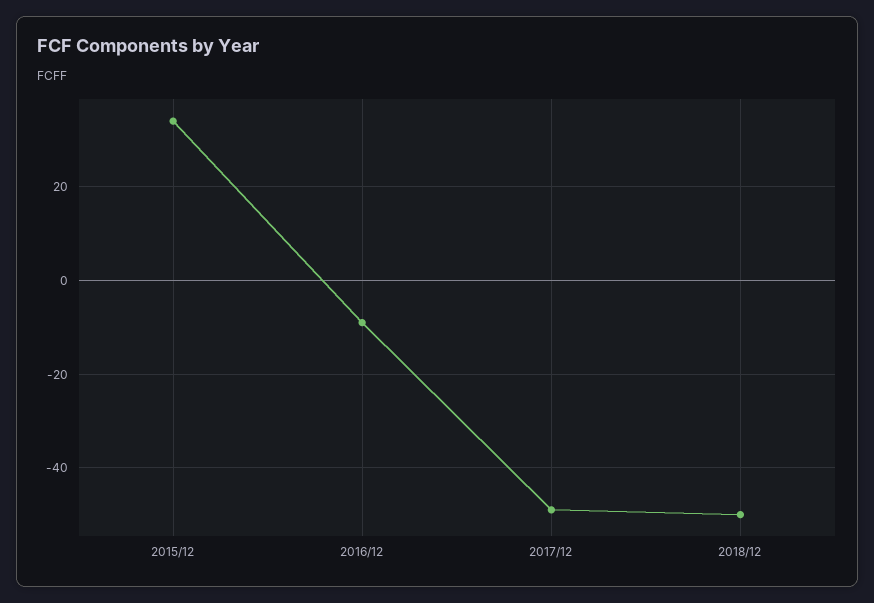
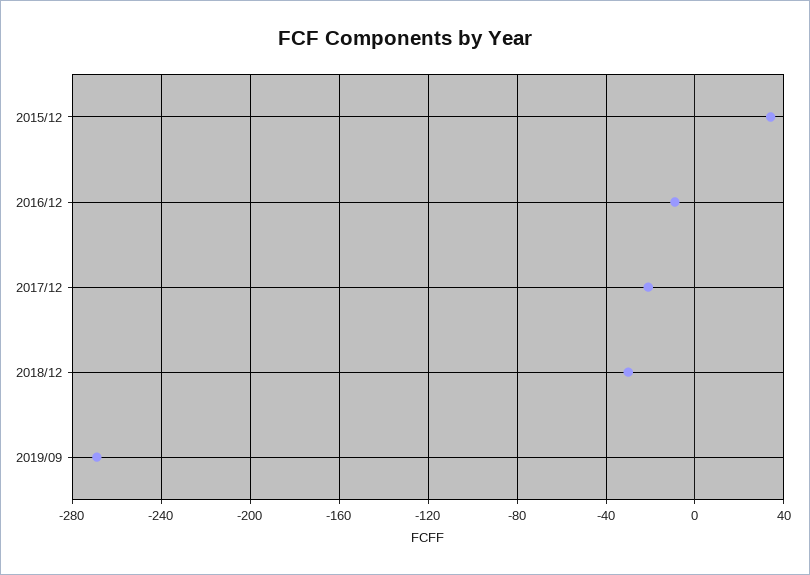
2017/12: -50 -> -20
2018/12: -50 -> -30
2019/09: none -> -270

